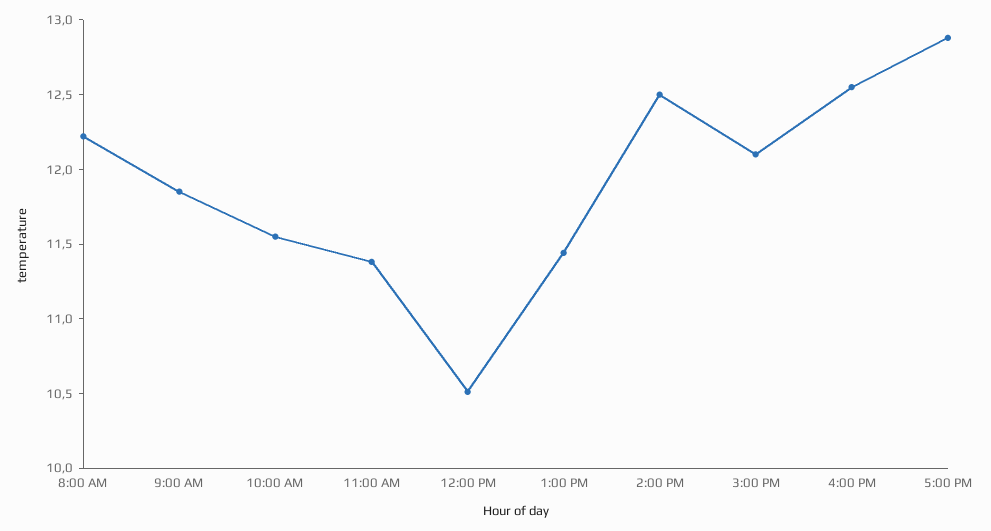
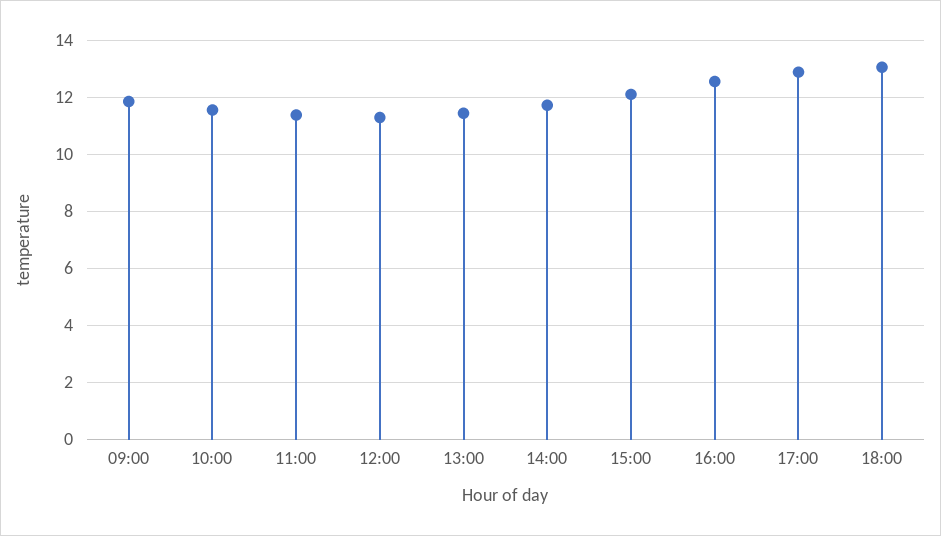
8:00 AM: 12.2 -> none
12:00 PM: 10.5 -> 11.25
2:00 PM: 12.5 -> 11.75
18:00: none -> 13

